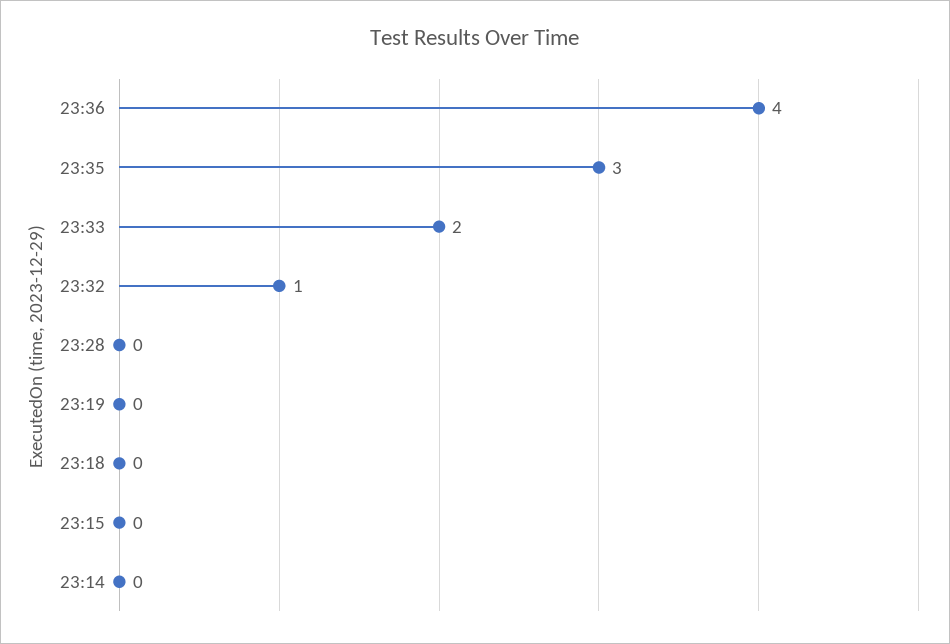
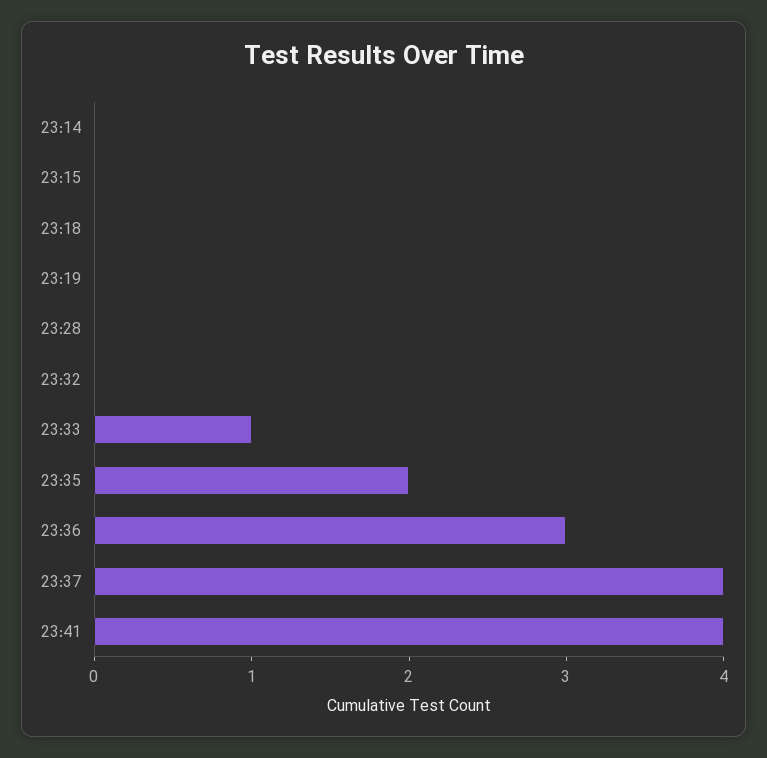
23:36: 4 -> 3
23:35: 3 -> 2
23:33: 2 -> 1
23:32: 1 -> 0
23:37: none -> 4
23:41: none -> 4

